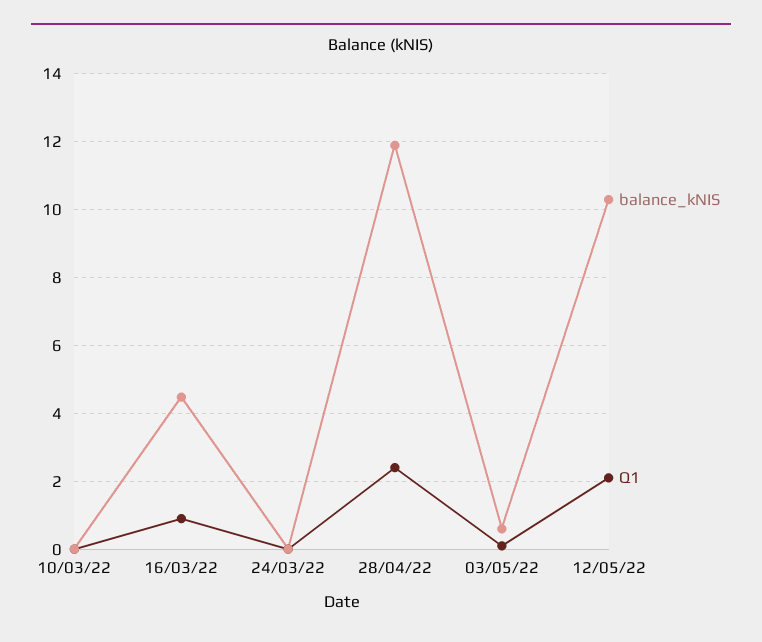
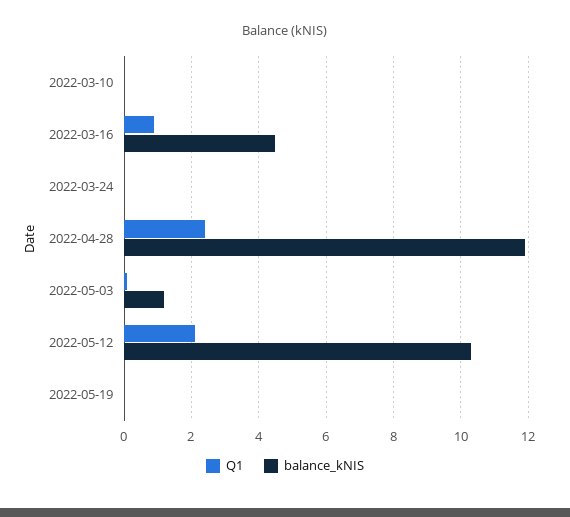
balance_kNIS, 03/05/22: 0.6 -> 1.2
Q1, 2022-05-19: none -> 0
balance_kNIS, 2022-05-19: none -> 0

